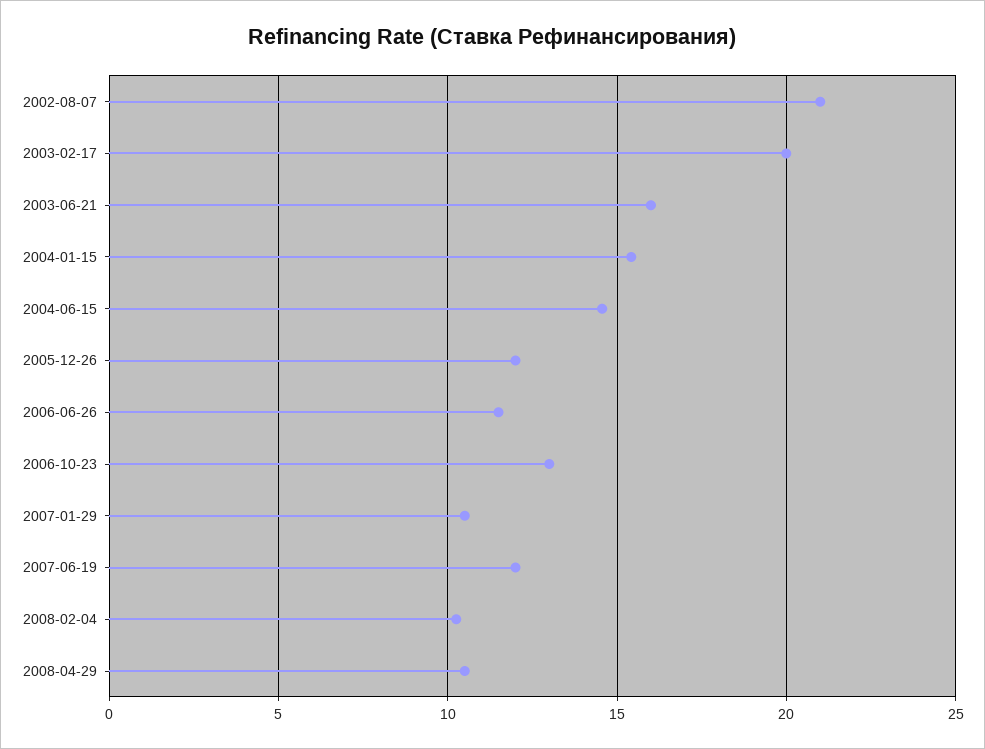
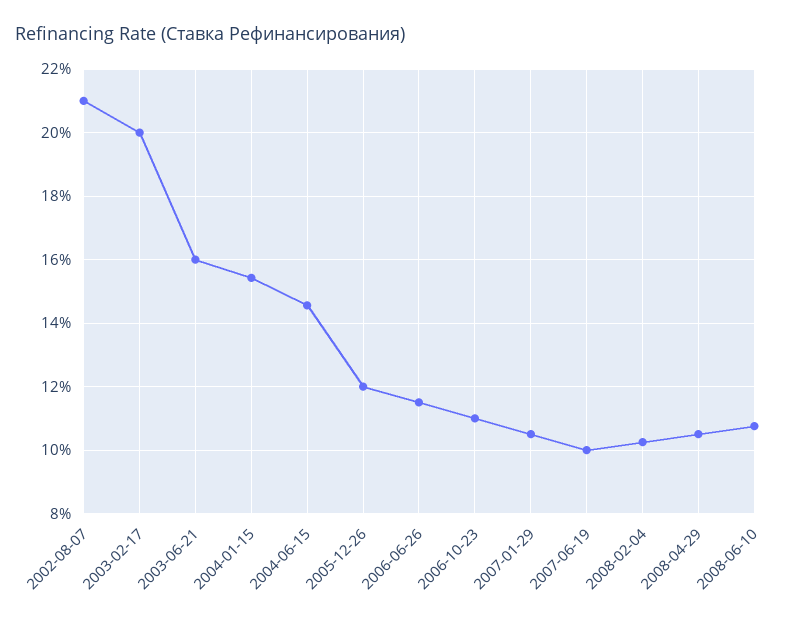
2006-10-23: 13 -> 11
2007-06-19: 12 -> 10
2008-06-10: none -> 10.8

